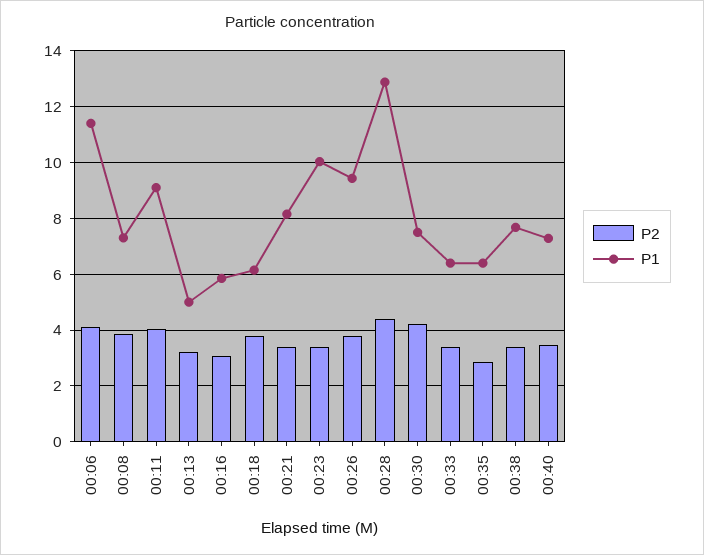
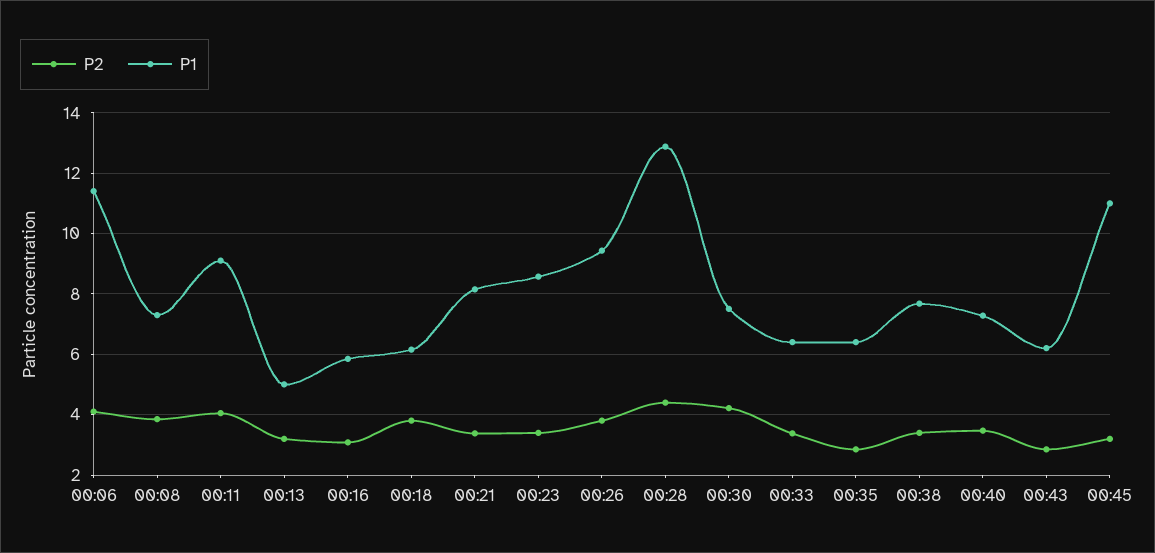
P1, 00:23: 10 -> 8.6
P2, 00:43: none -> 2.8
P1, 00:43: none -> 6.2
P2, 00:45: none -> 3.2
P1, 00:45: none -> 11

